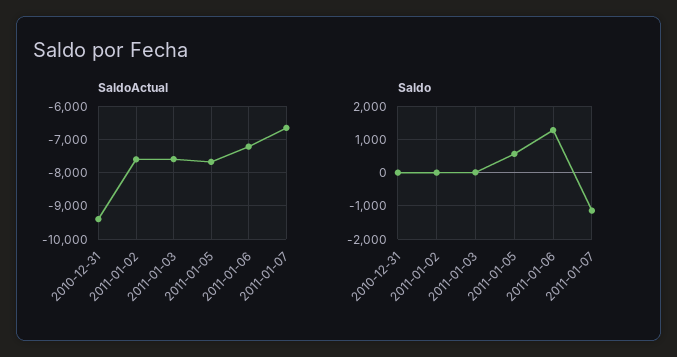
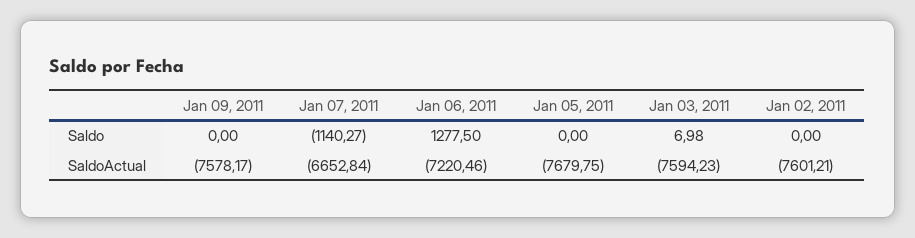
SaldoActual, 2010-12-31: -9400 -> none
Saldo, 2010-12-31: 0 -> none
Saldo, 2011-01-05: 600 -> 0
Saldo, Jan 09, 2011: none -> 0
SaldoActual, Jan 09, 2011: none -> -7578.17

